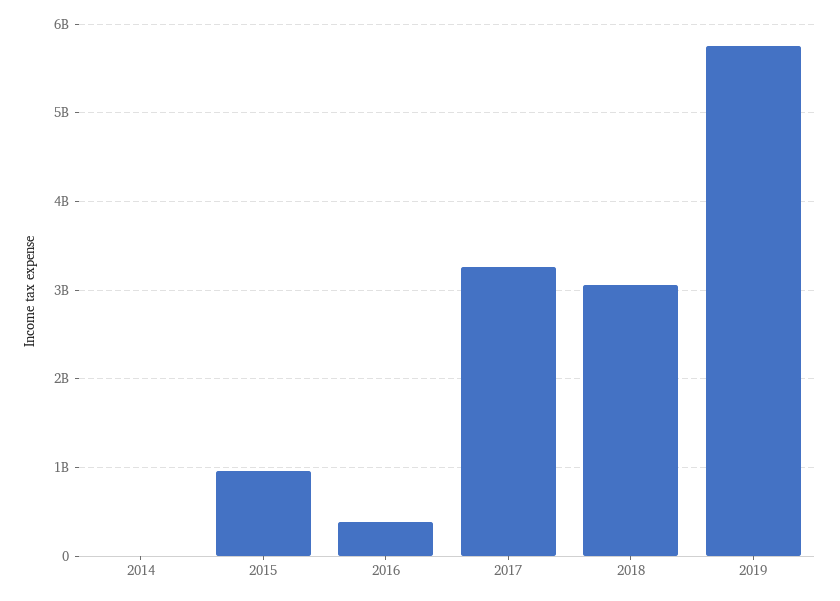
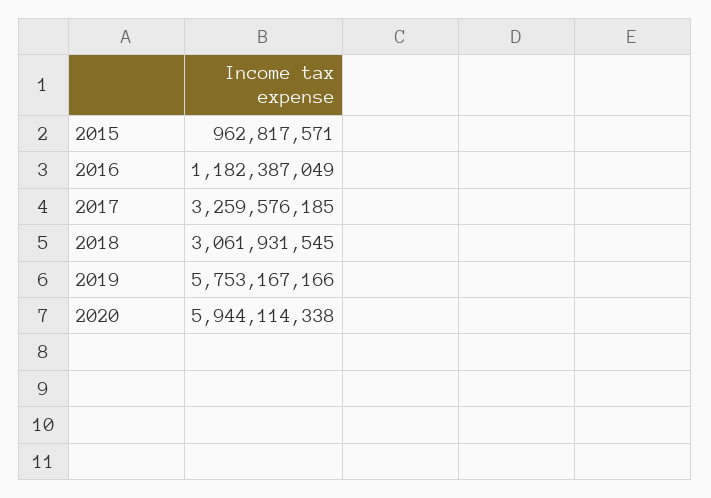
2014: 0 -> none
2016: 400000000 -> 1182387049
2020: none -> 5944114338

